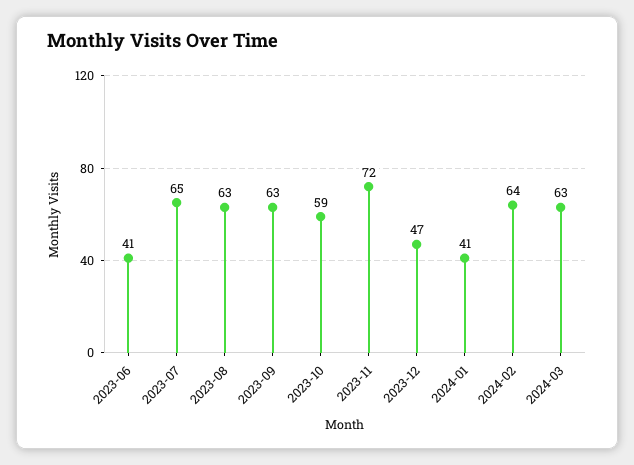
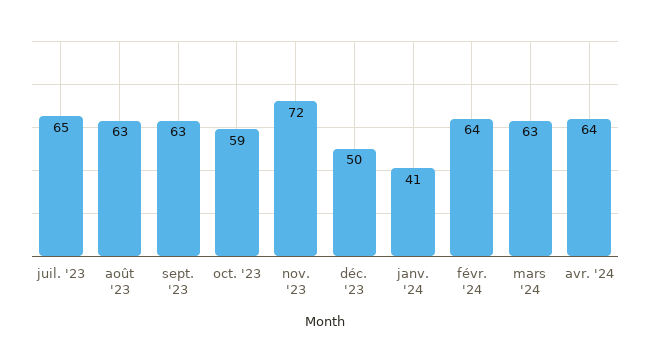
2023-06: 41 -> none
2023-12: 47 -> 50
avr. '24: none -> 64

